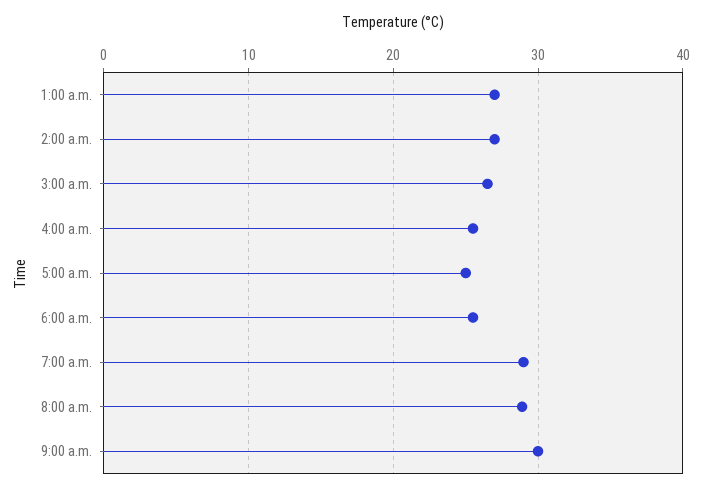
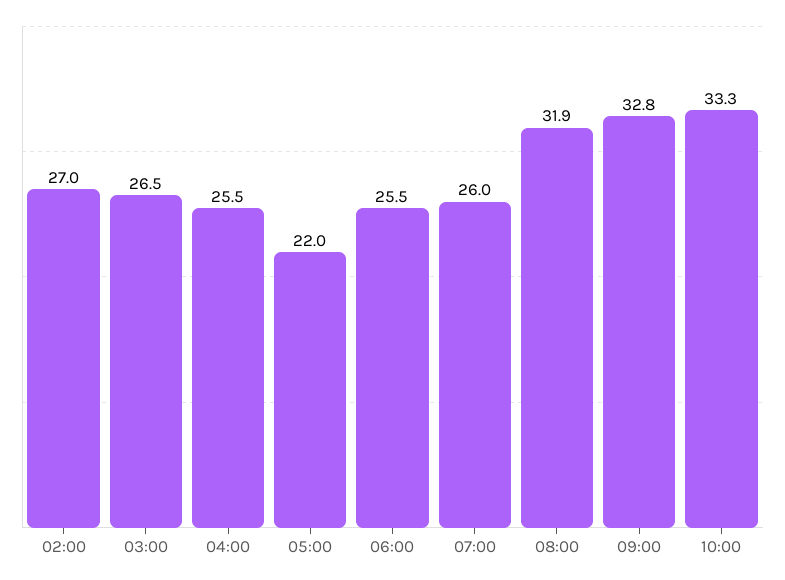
1:00 a.m.: 27 -> none
5:00 a.m.: 25 -> 22
7:00 a.m.: 29 -> 26
8:00 a.m.: 29 -> 31.9
9:00 a.m.: 30 -> 32.8
10:00: none -> 33.3

